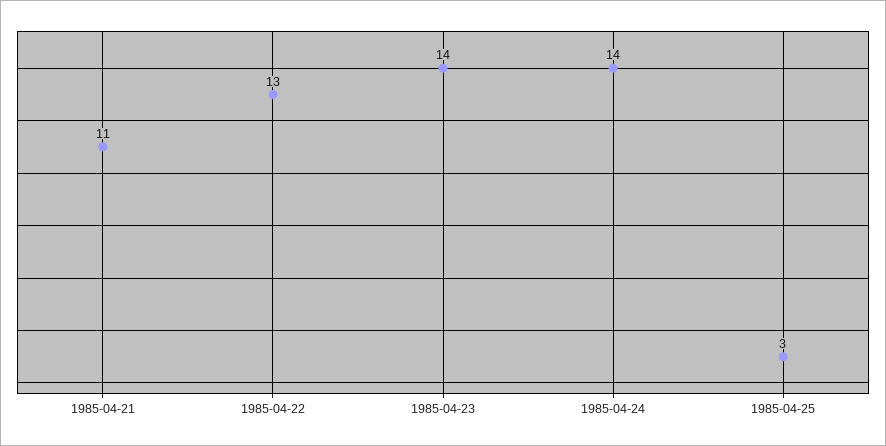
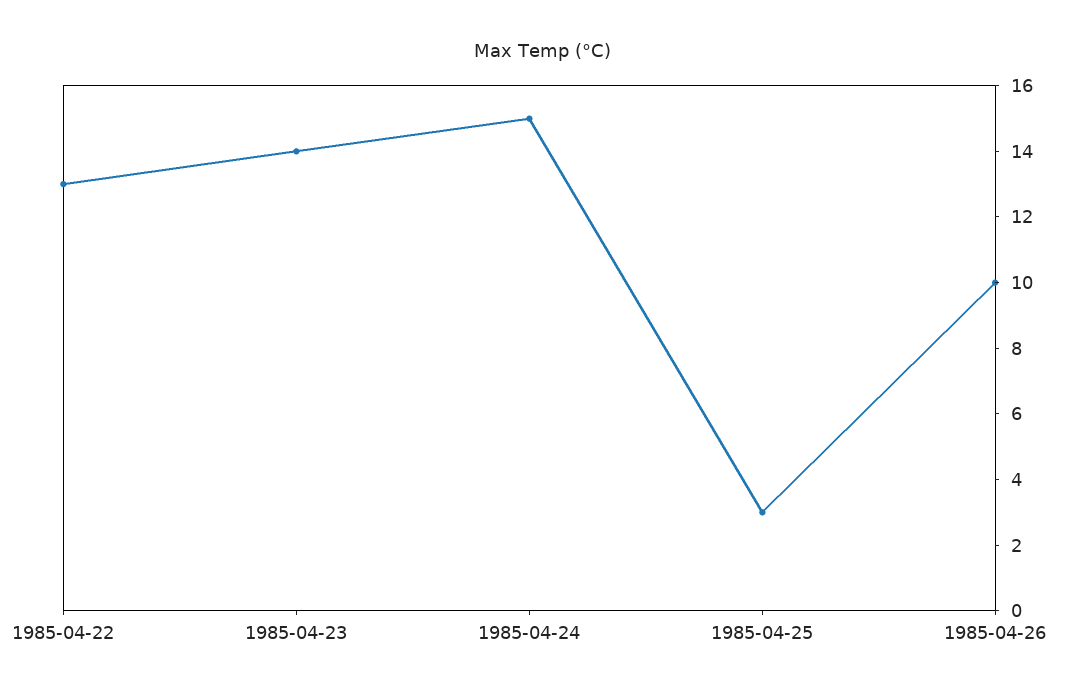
1985-04-21: 11 -> none
1985-04-24: 14 -> 15
1985-04-26: none -> 10

